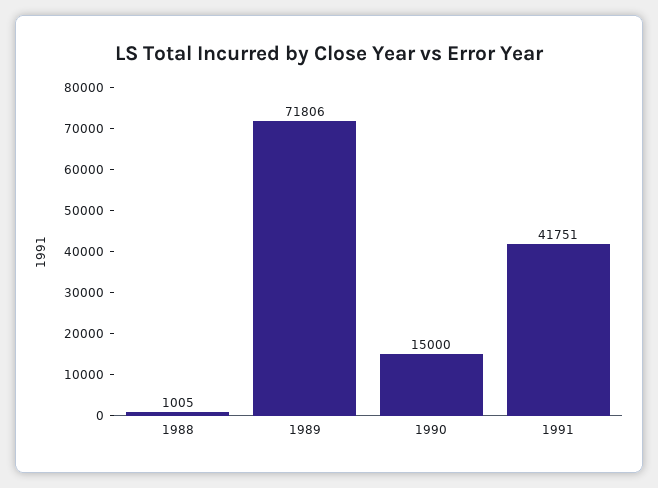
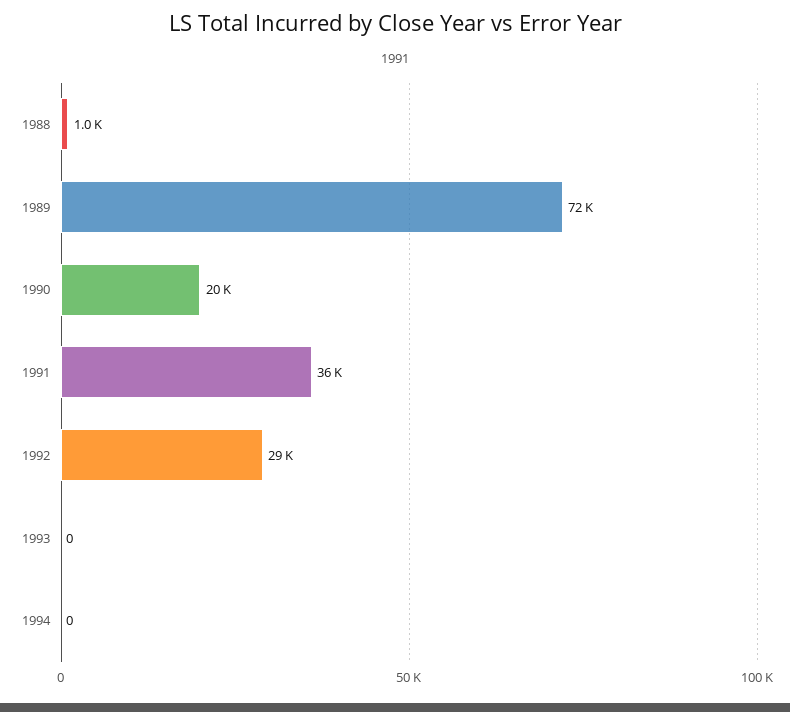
1990: 15000 -> 20000
1991: 41751 -> 36000
1992: none -> 29000
1993: none -> 0
1994: none -> 0

